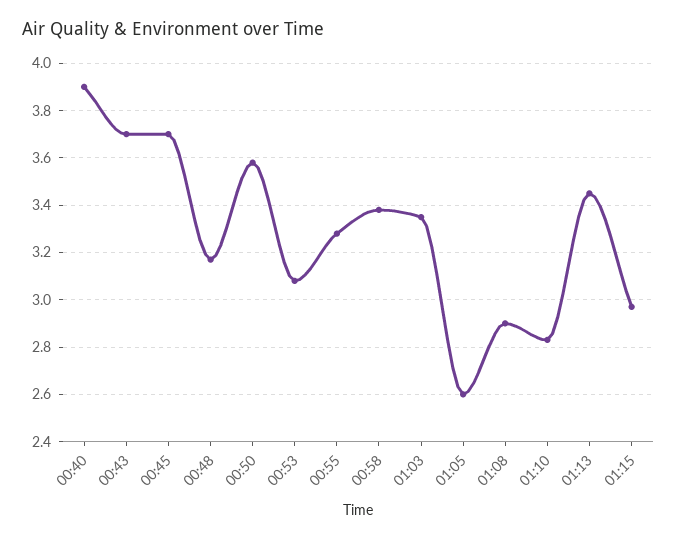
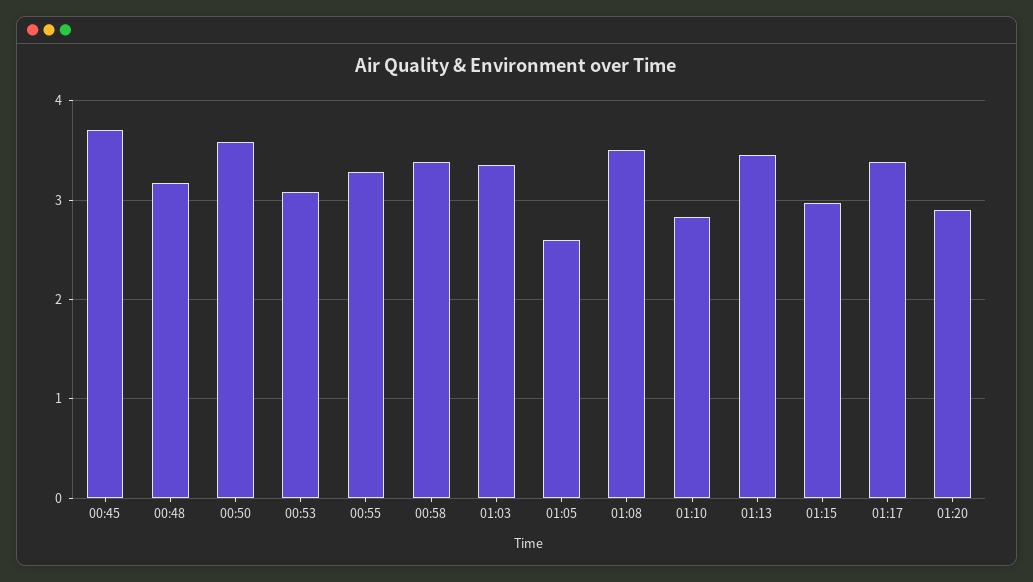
00:40: 3.9 -> none
00:43: 3.7 -> none
01:08: 2.9 -> 3.5
01:17: none -> 3.4
01:20: none -> 2.9

